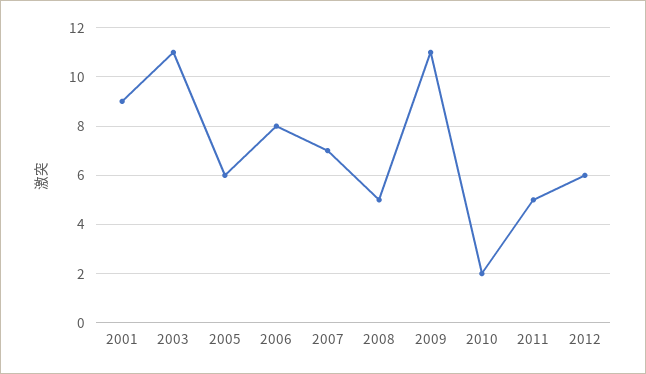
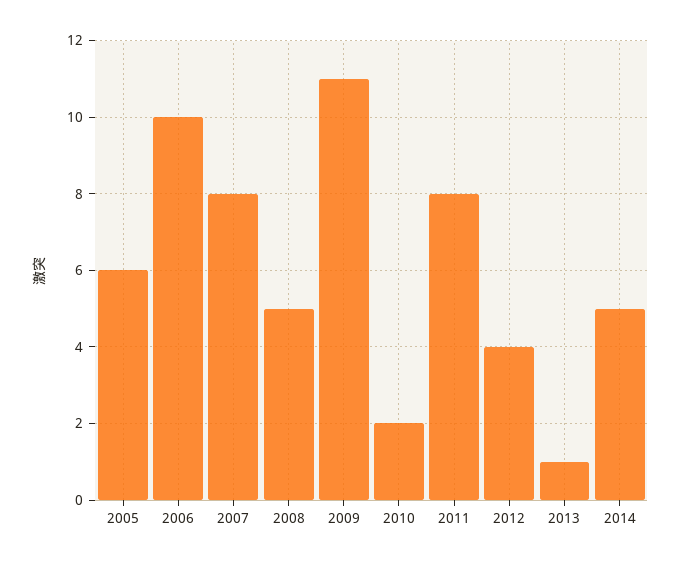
2001: 9 -> none
2003: 11 -> none
2006: 8 -> 10
2007: 7 -> 8
2011: 5 -> 8
2012: 6 -> 4
2013: none -> 1
2014: none -> 5

